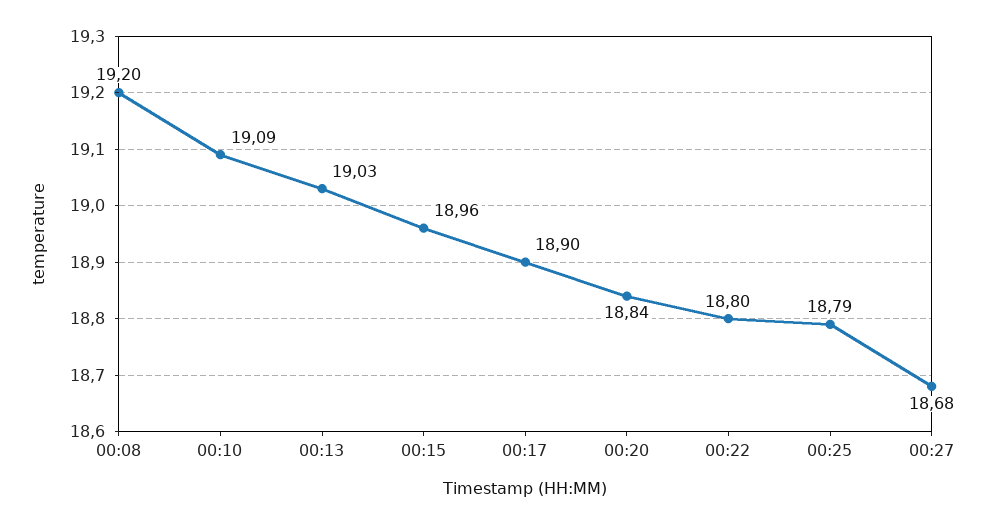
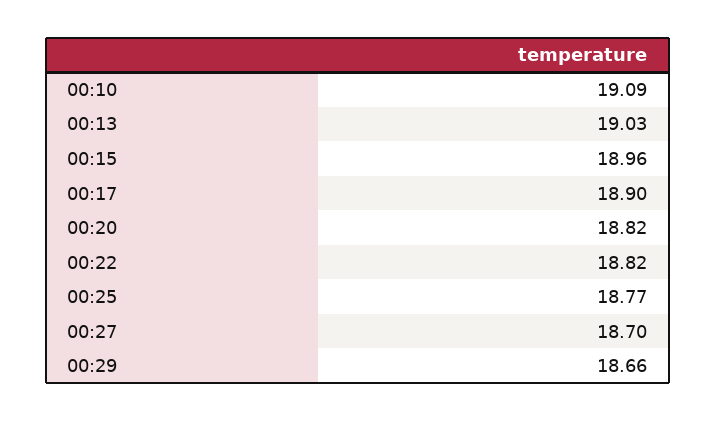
00:08: 19.2 -> none
00:20: 18.84 -> 18.82
00:22: 18.8 -> 18.82
00:25: 18.79 -> 18.77
00:27: 18.68 -> 18.7
00:29: none -> 18.66

